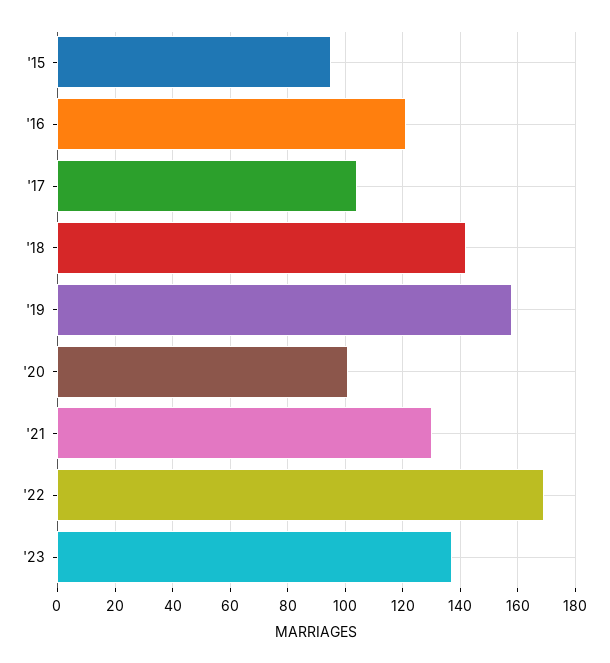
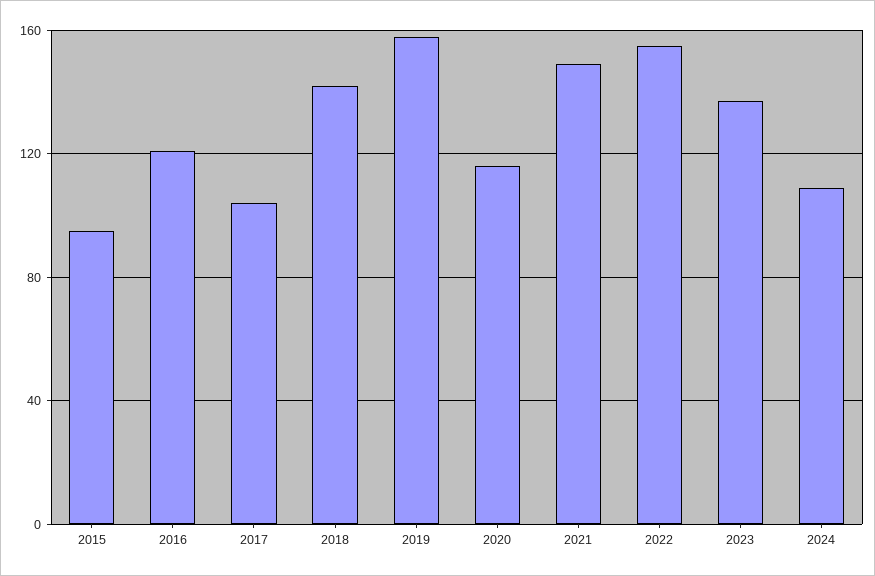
'20: 100 -> 115
'21: 130 -> 150
'22: 170 -> 155
2024: none -> 110

